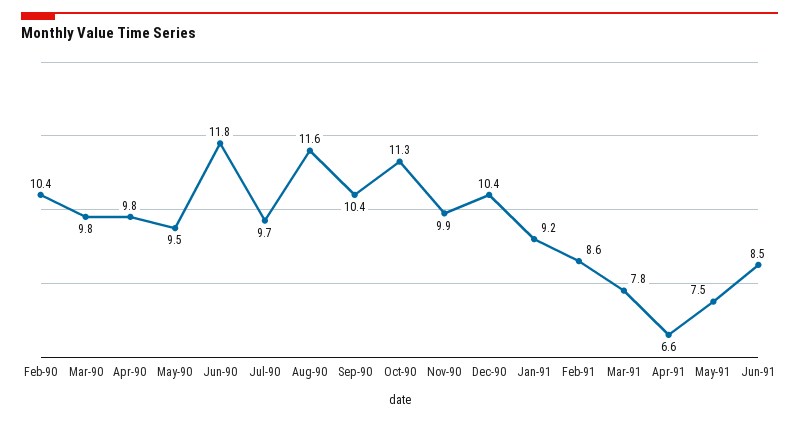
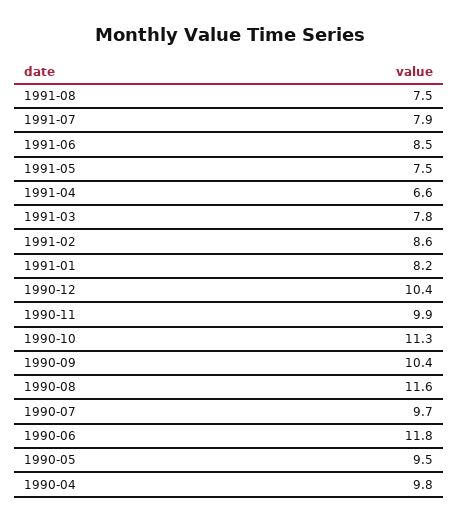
Feb-90: 10.4 -> none
Mar-90: 9.8 -> none
Jan-91: 9.2 -> 8.2
1991-08: none -> 7.5
1991-07: none -> 7.9

